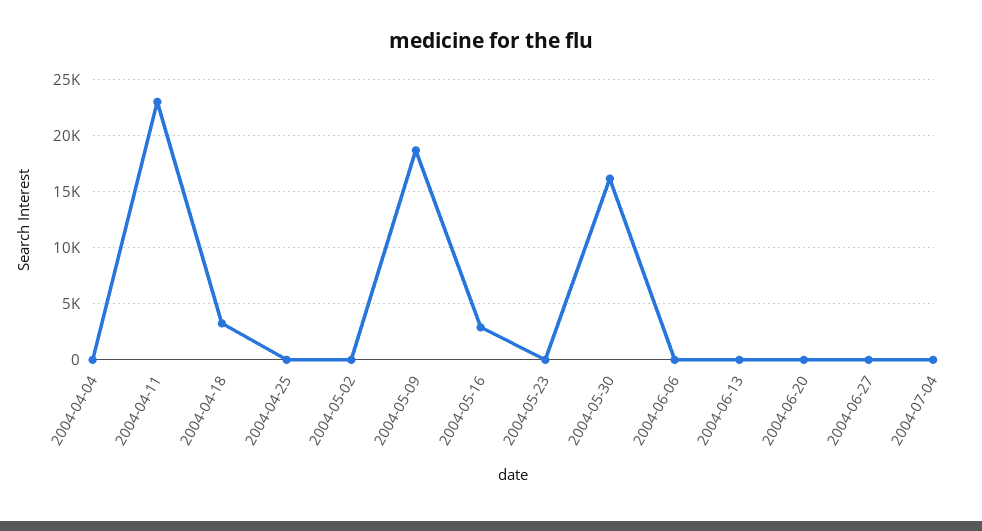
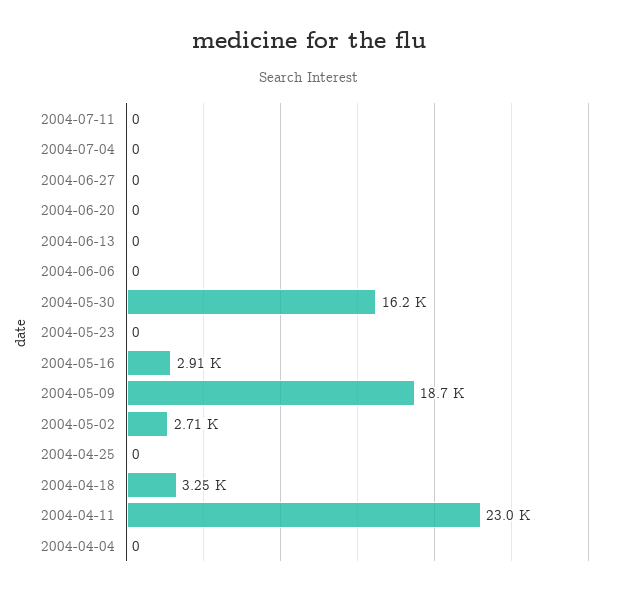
2004-05-02: 0 -> 2710
2004-07-11: none -> 0

